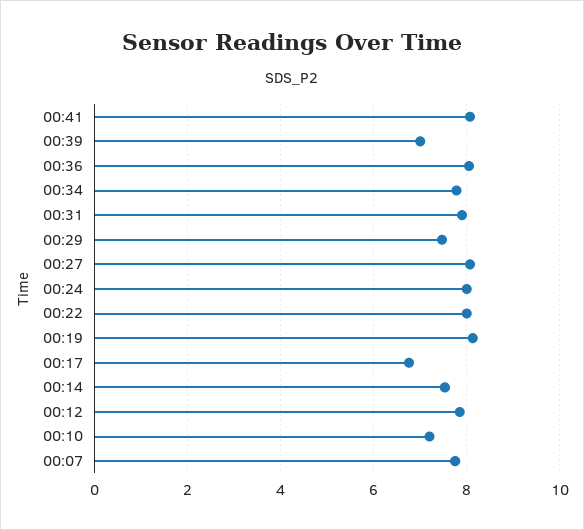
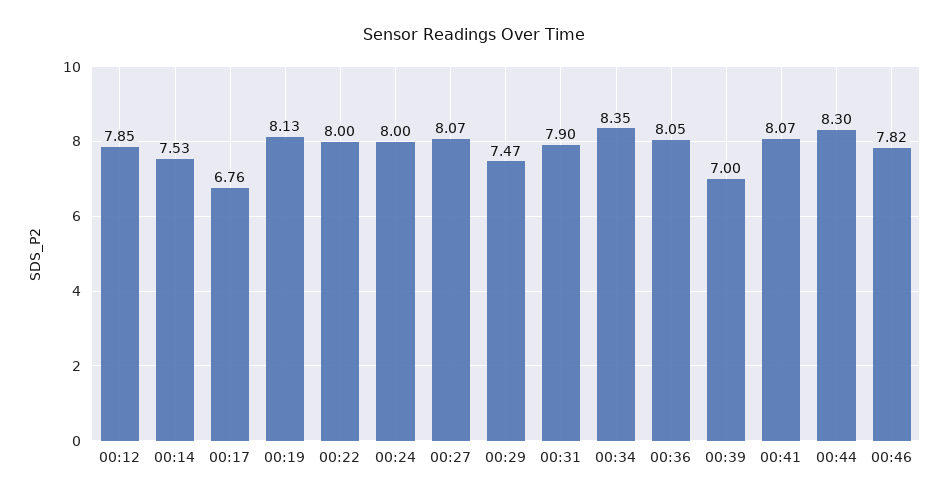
00:34: 7.8 -> 8.35
00:10: 7.2 -> none
00:07: 7.8 -> none
00:44: none -> 8.3
00:46: none -> 7.82

